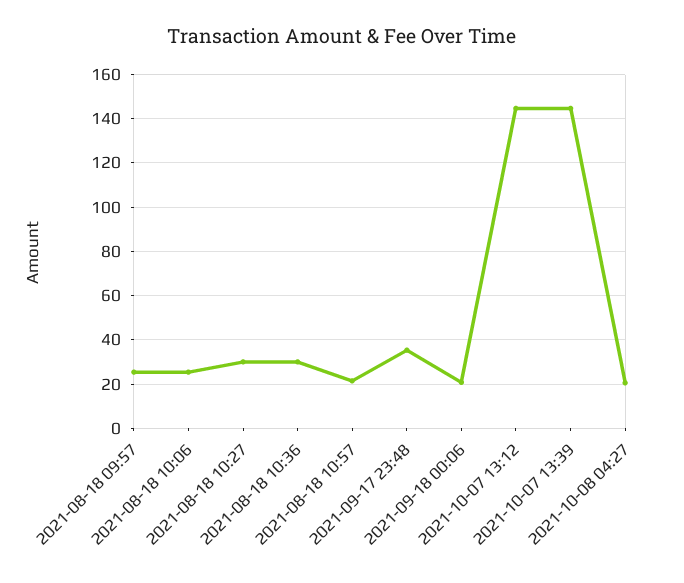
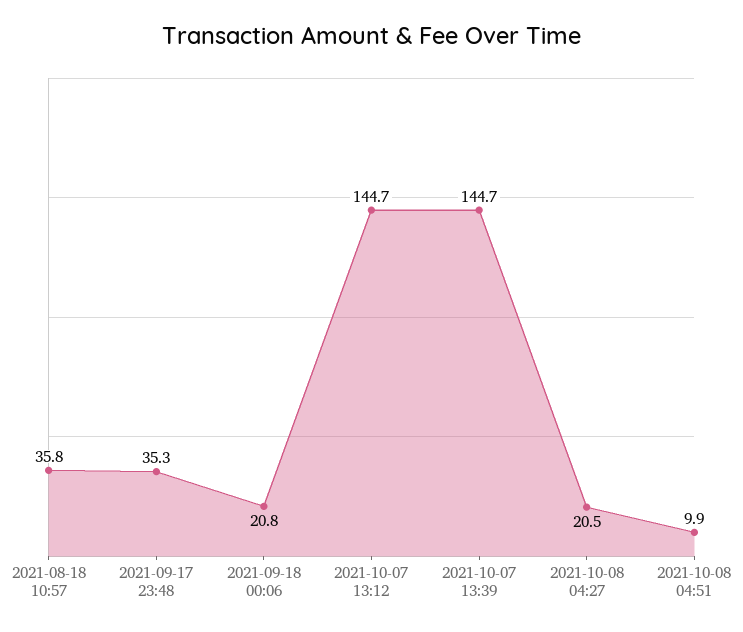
2021-08-18 09:57: 25 -> none
2021-08-18 10:06: 25 -> none
2021-08-18 10:27: 30 -> none
2021-08-18 10:36: 30 -> none
2021-08-18 10:57: 20 -> 35.8
2021-10-08 04:51: none -> 9.9

